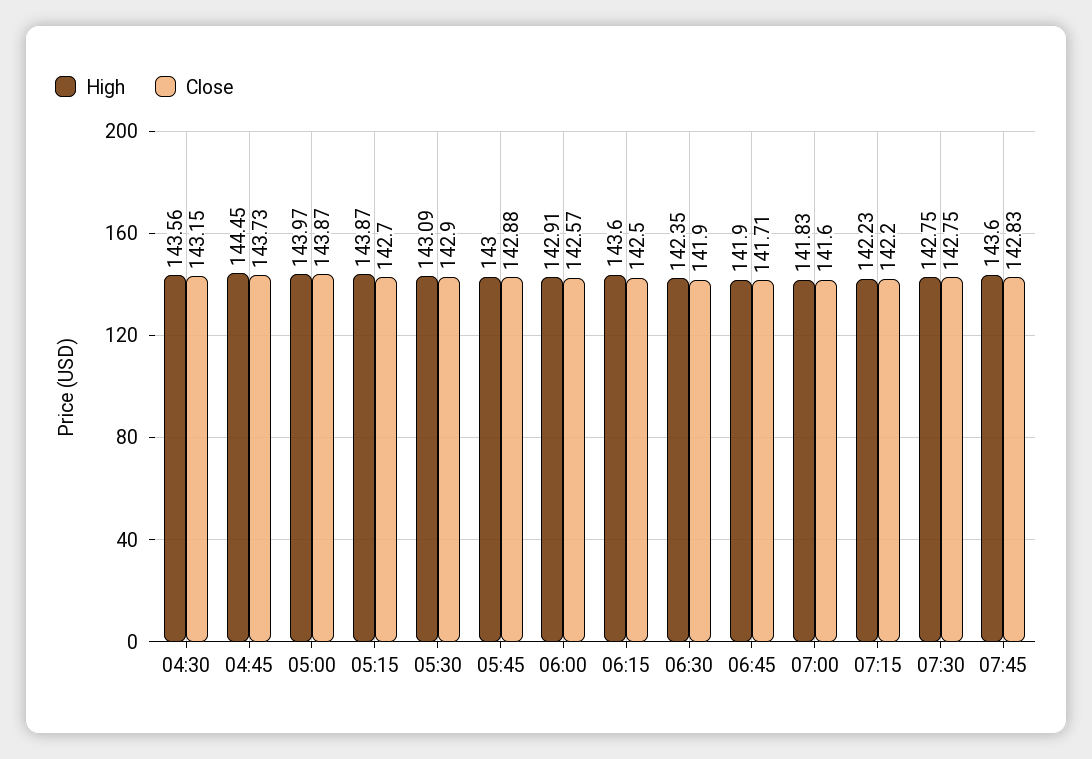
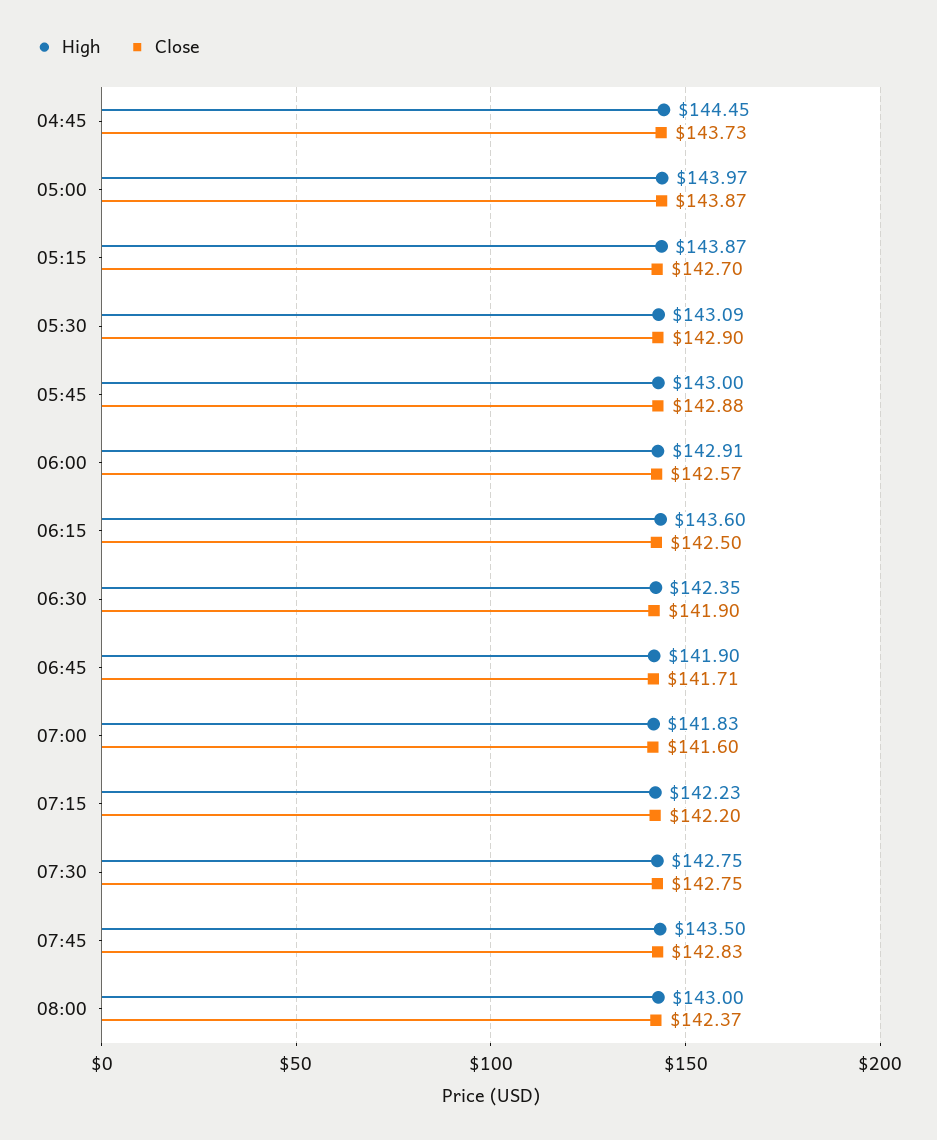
High, 04:30: 143.56 -> none
Close, 04:30: 143.15 -> none
High, 07:45: 143.6 -> 143.5
High, 08:00: none -> 143
Close, 08:00: none -> 142.37

